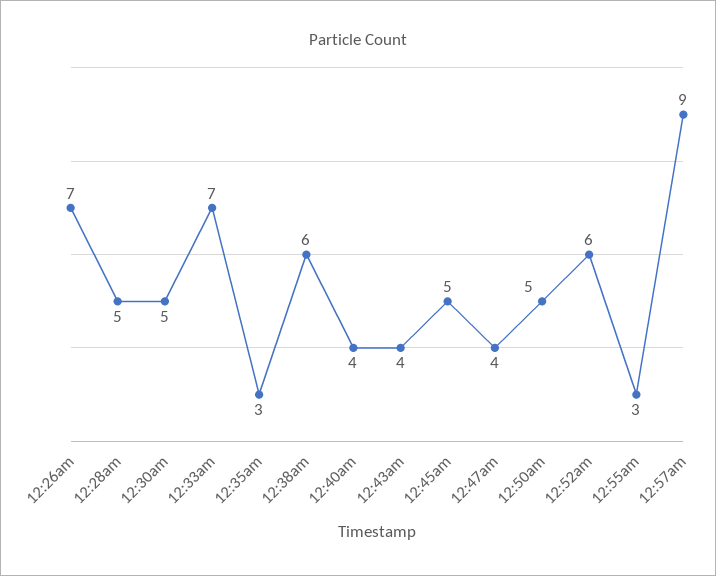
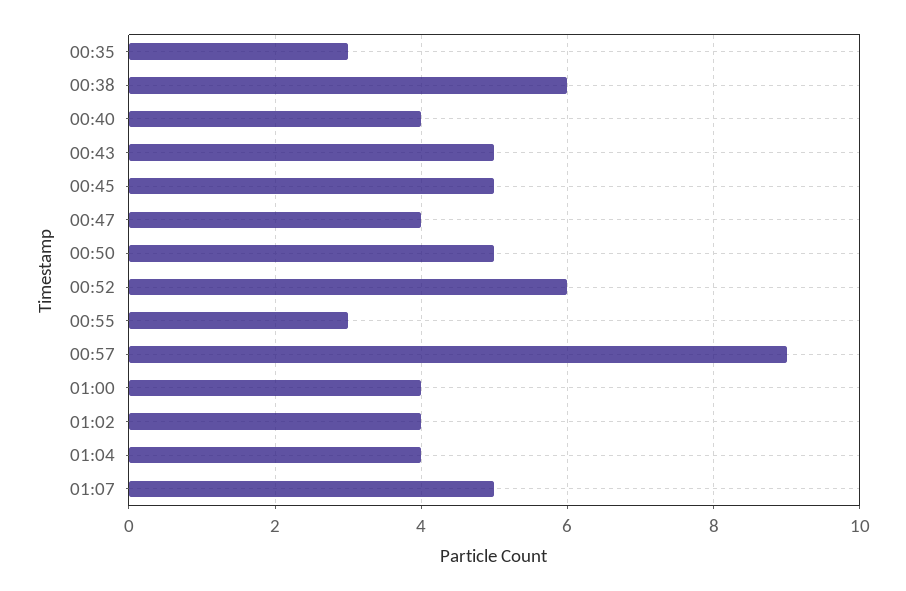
12:26am: 7 -> none
12:28am: 5 -> none
12:30am: 5 -> none
12:33am: 7 -> none
12:43am: 4 -> 5
01:00: none -> 4
01:02: none -> 4
01:04: none -> 4
01:07: none -> 5

